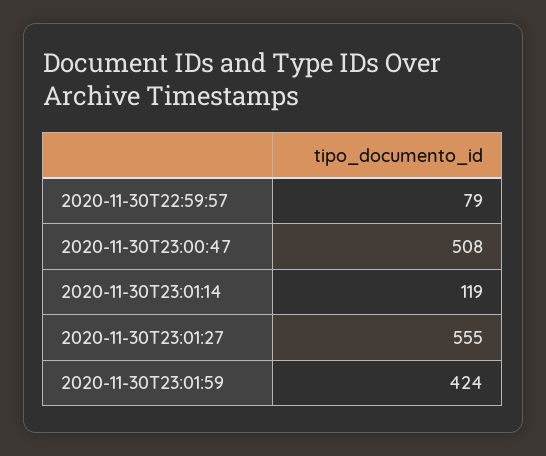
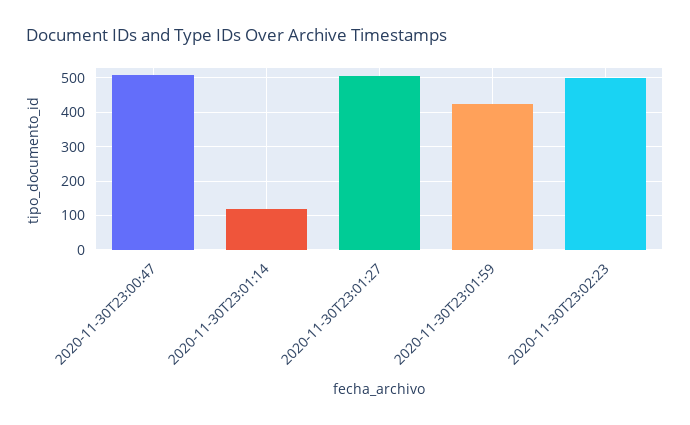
2020-11-30T22:59:57: 79 -> none
2020-11-30T23:01:27: 555 -> 500
2020-11-30T23:02:23: none -> 500

